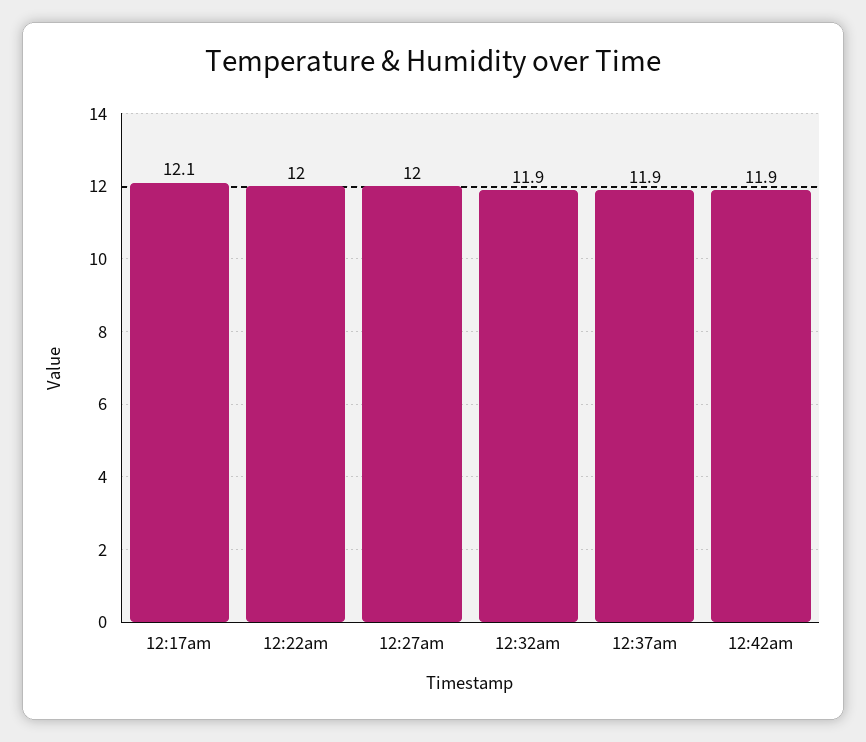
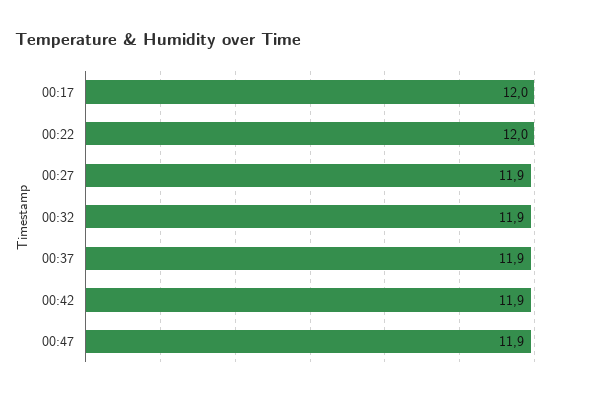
12:17am: 12.1 -> 12
12:27am: 12 -> 11.9
00:47: none -> 11.9

